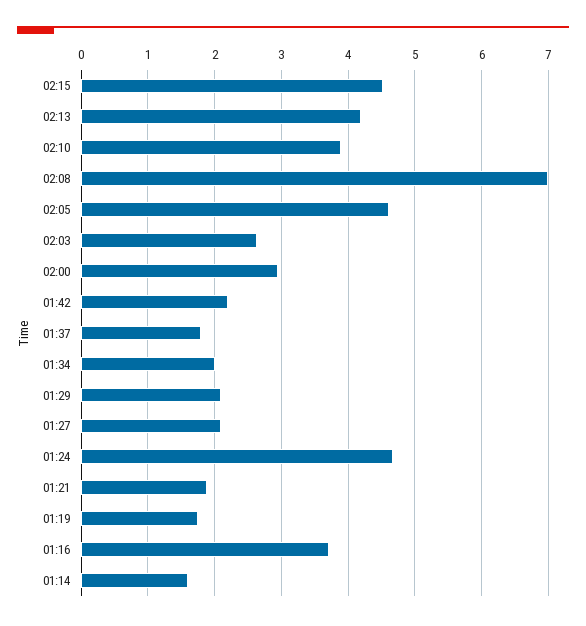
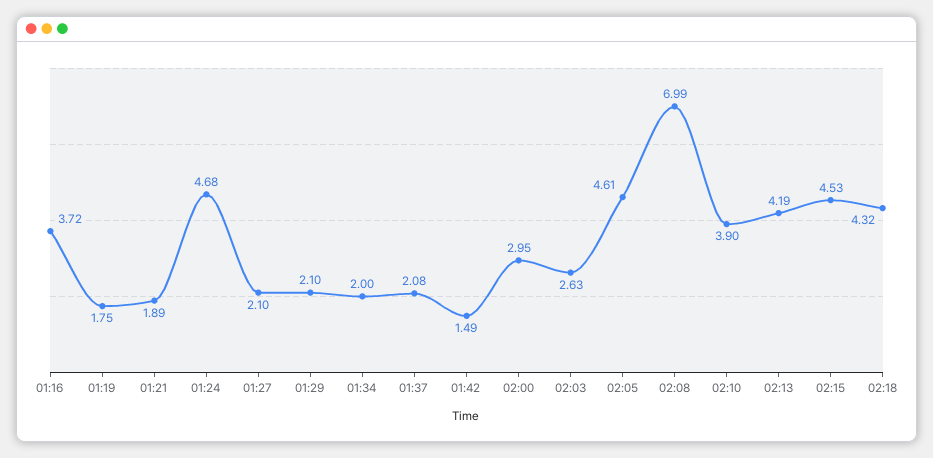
01:42: 2.2 -> 1.49
01:37: 1.8 -> 2.08
01:14: 1.6 -> none
02:18: none -> 4.32

